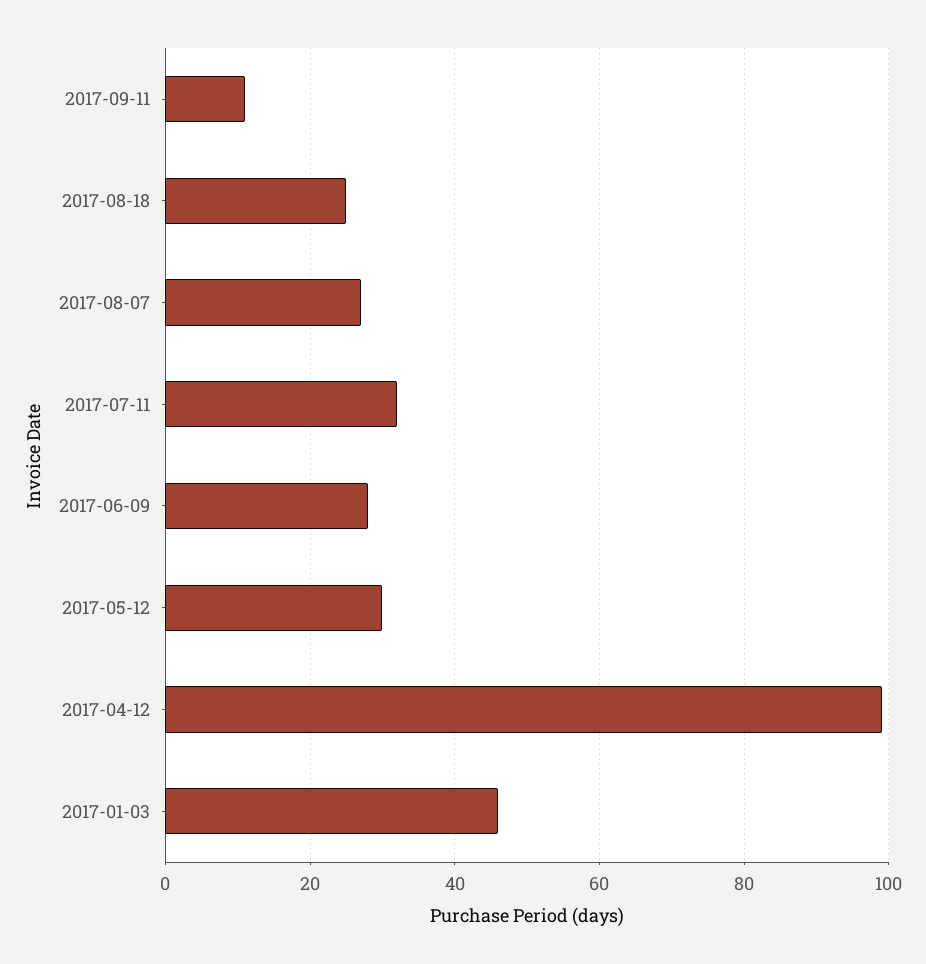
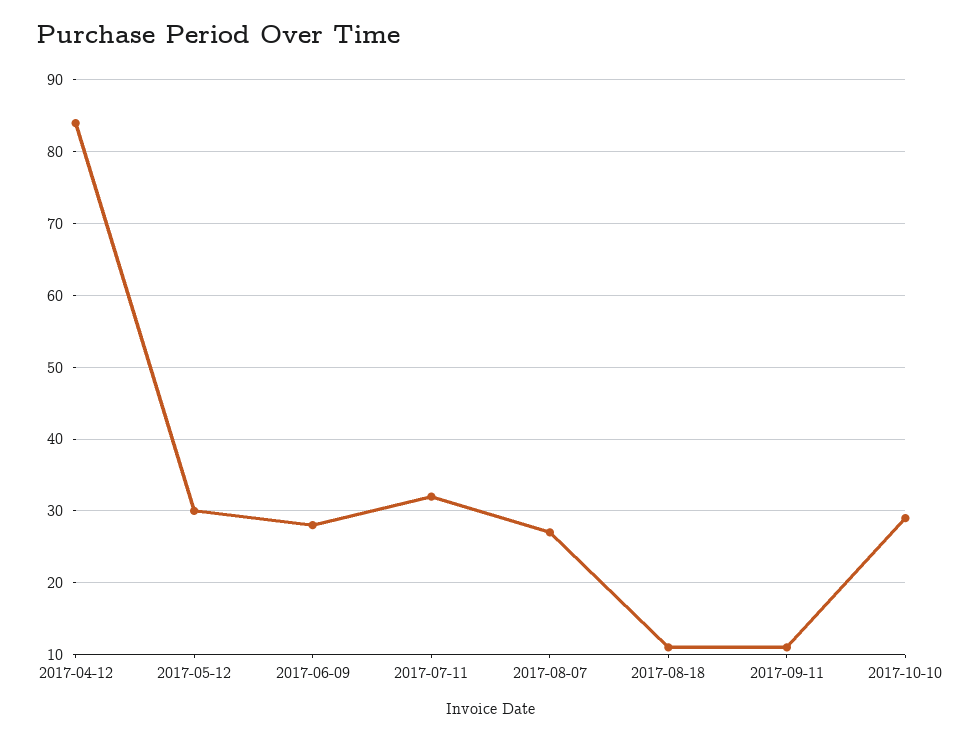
2017-08-18: 25 -> 11
2017-04-12: 100 -> 84
2017-01-03: 45 -> none
2017-10-10: none -> 29

